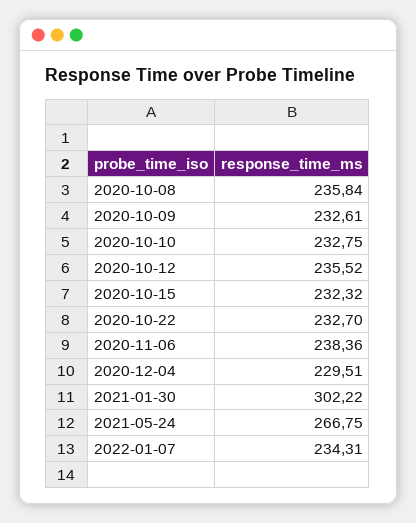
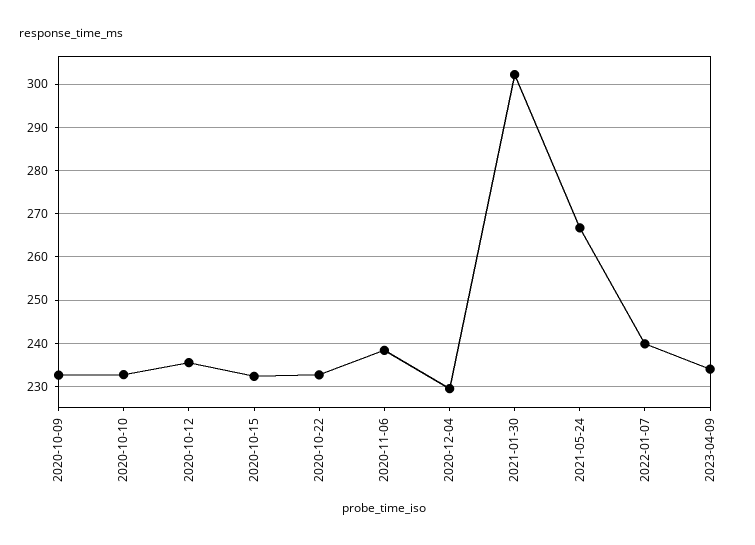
2020-10-08: 235.84 -> none
2022-01-07: 234.31 -> 240
2023-04-09: none -> 234

